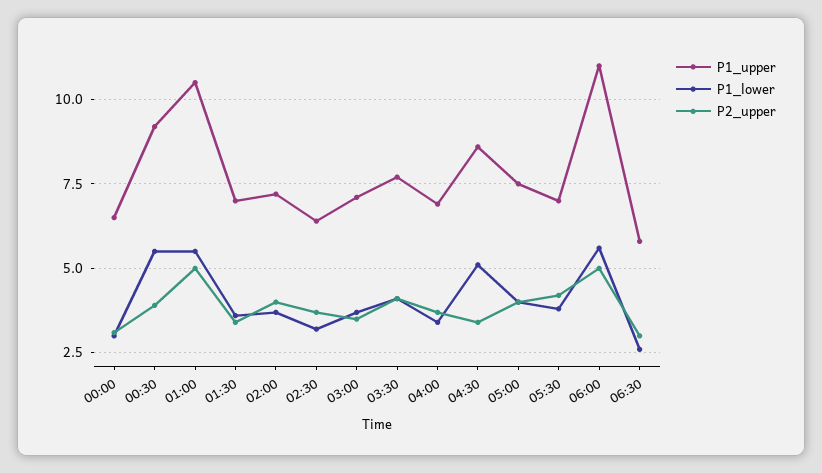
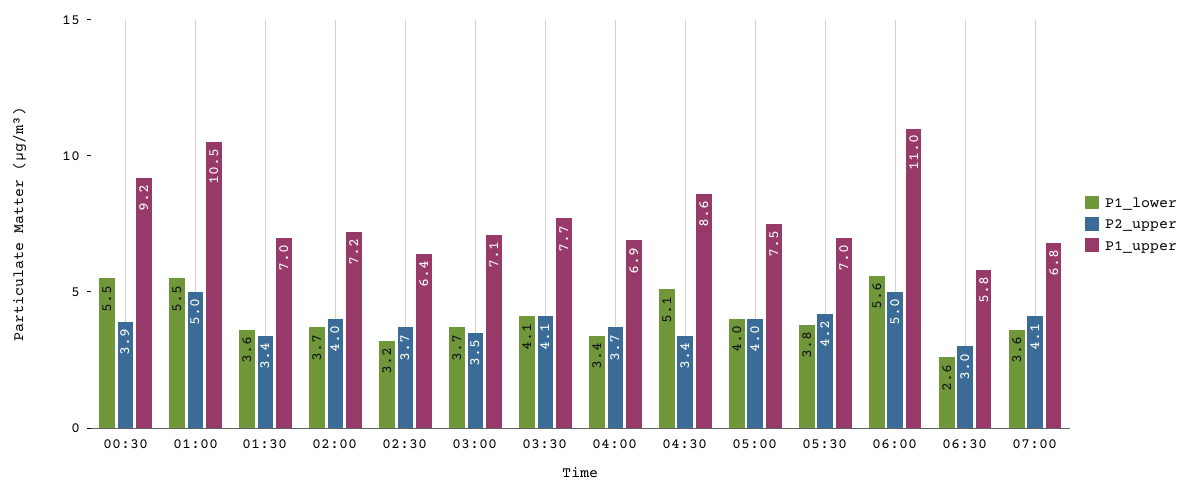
P1_upper, 00:00: 6.5 -> none
P1_lower, 00:00: 3 -> none
P2_upper, 00:00: 3 -> none
P1_lower, 07:00: none -> 3.6
P2_upper, 07:00: none -> 4.1
P1_upper, 07:00: none -> 6.8

